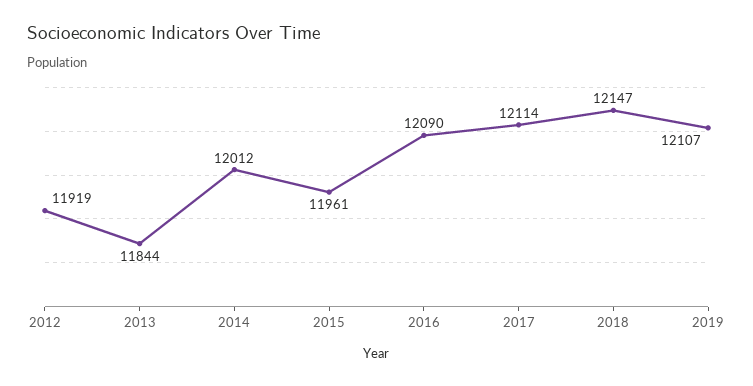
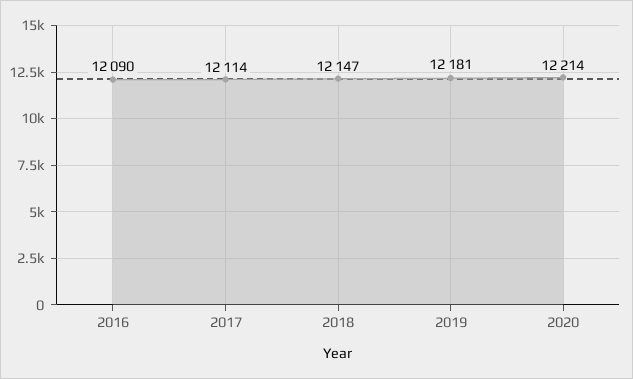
2012: 11919 -> none
2013: 11844 -> none
2014: 12012 -> none
2015: 11961 -> none
2019: 12107 -> 12181
2020: none -> 12214

